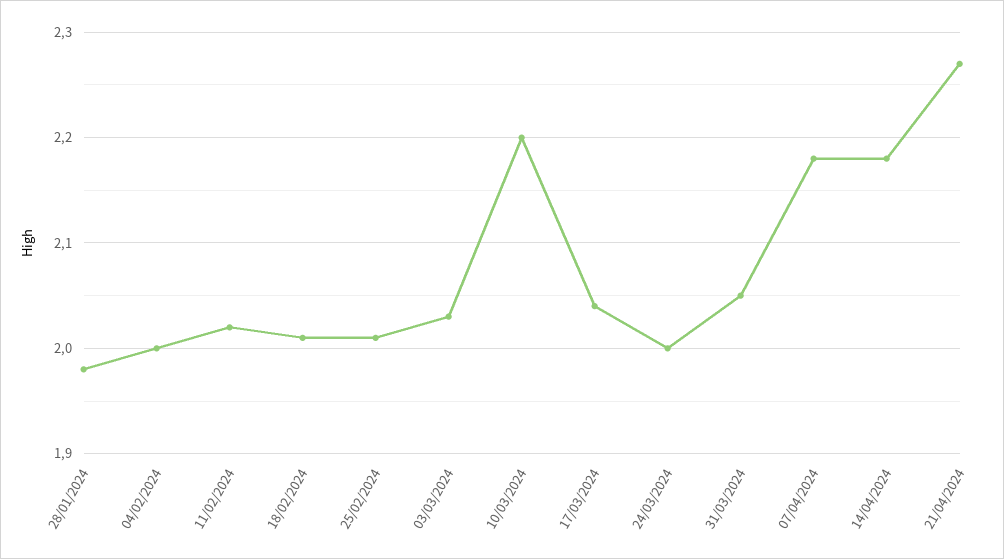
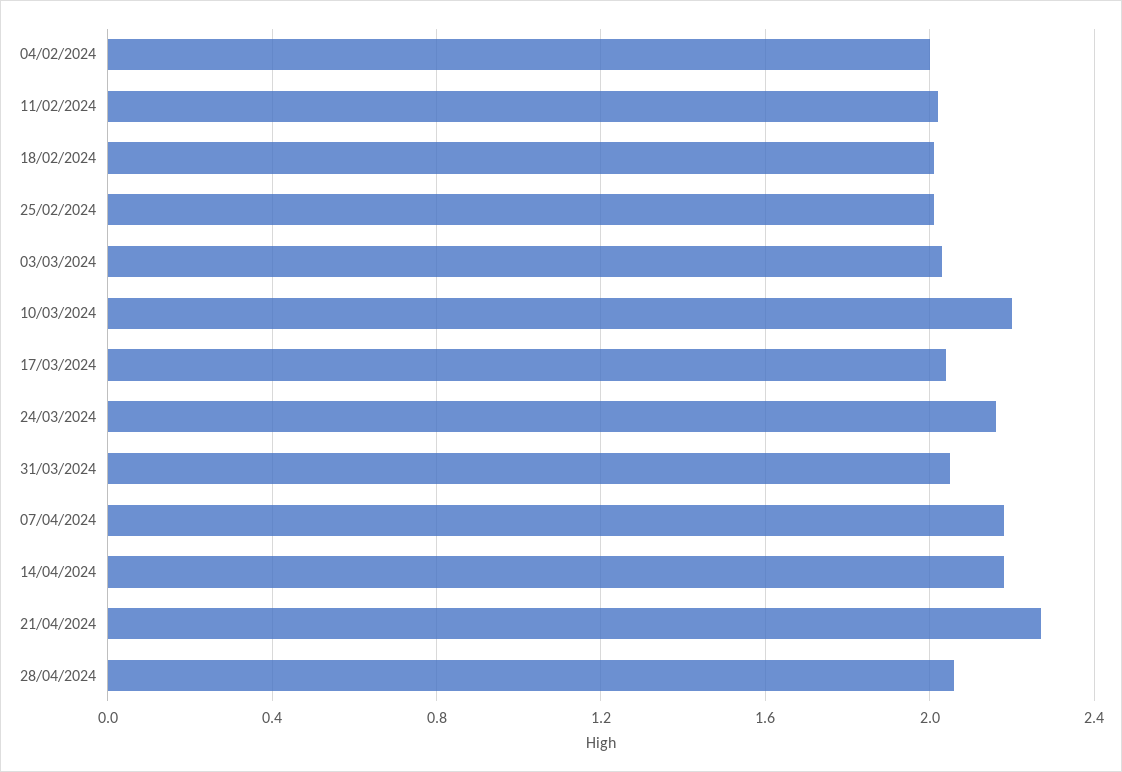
28/01/2024: 1.98 -> none
24/03/2024: 2 -> 2.15
28/04/2024: none -> 2.05

